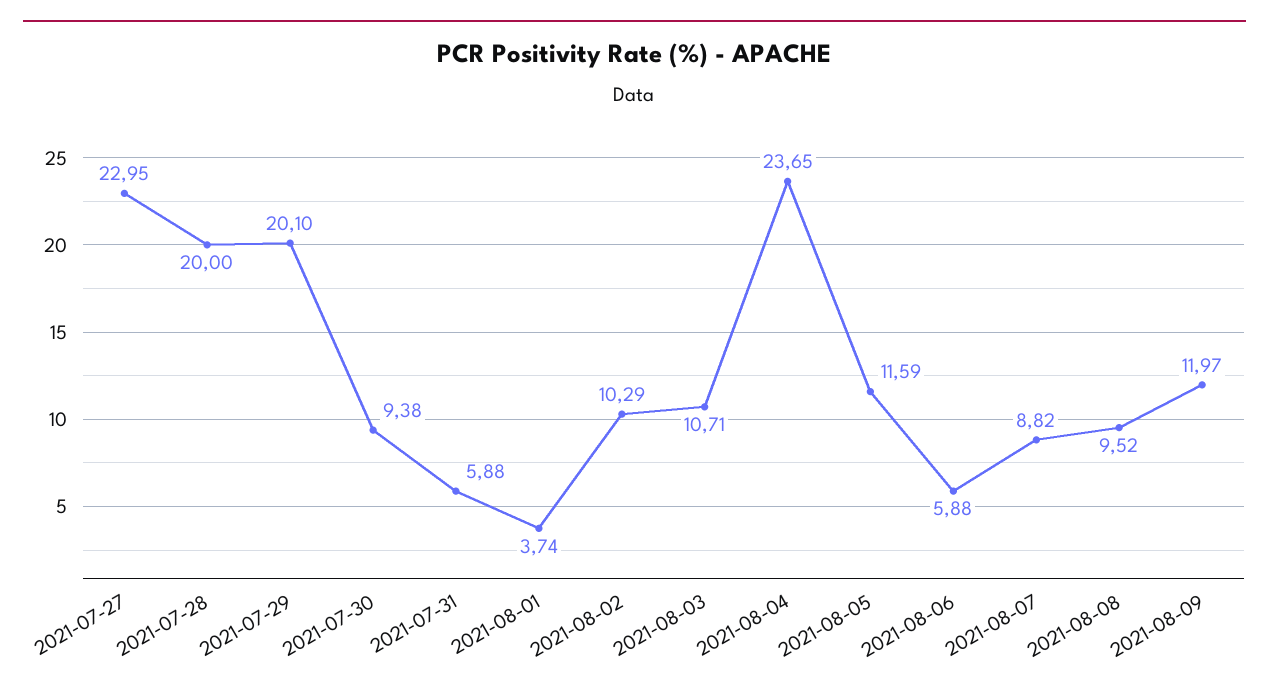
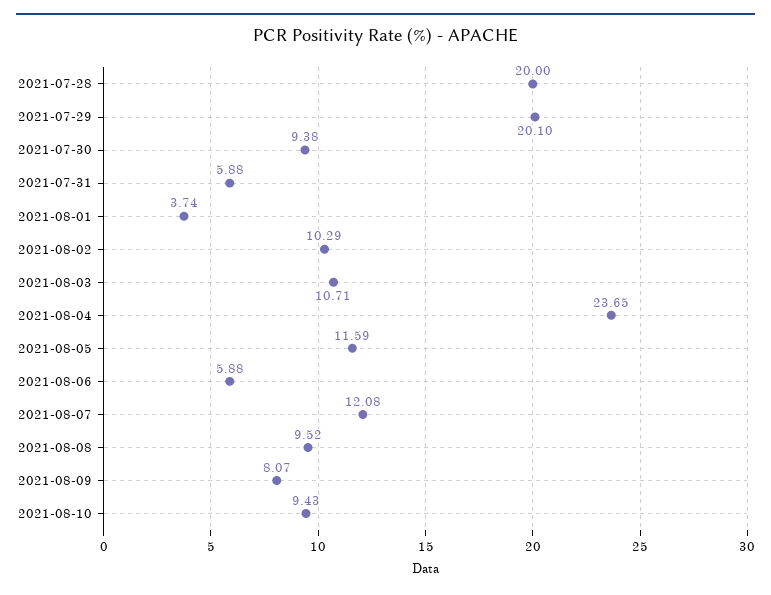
2021-07-27: 22.95 -> none
2021-08-07: 8.82 -> 12.08
2021-08-09: 11.97 -> 8.07
2021-08-10: none -> 9.43

